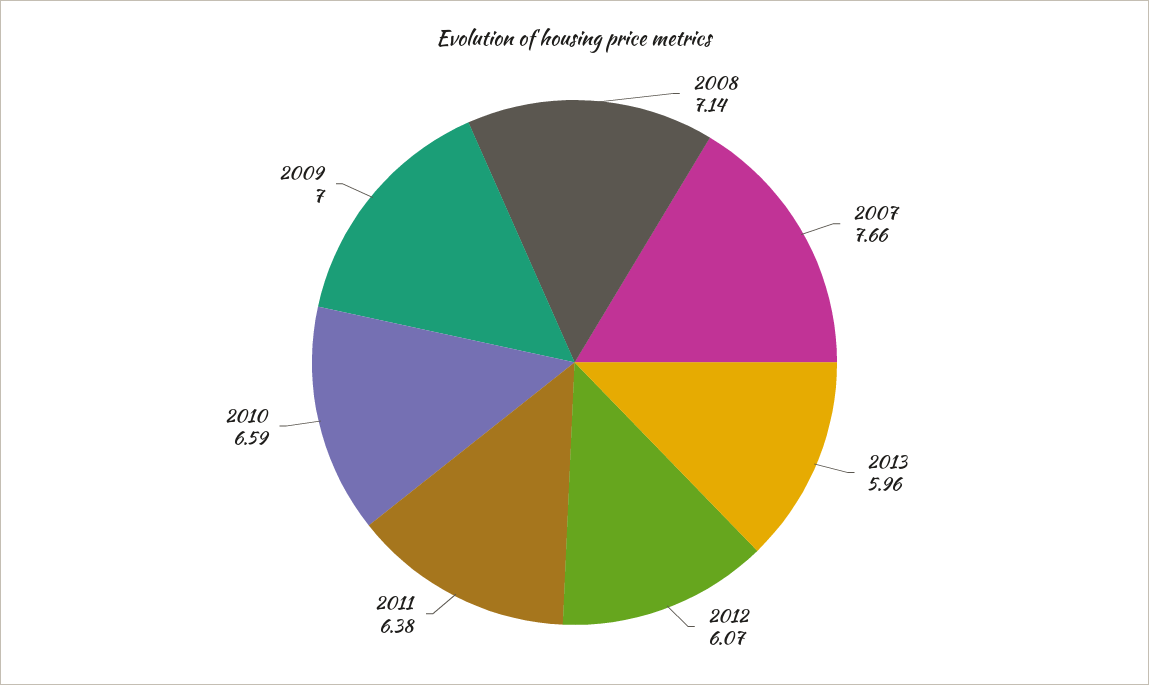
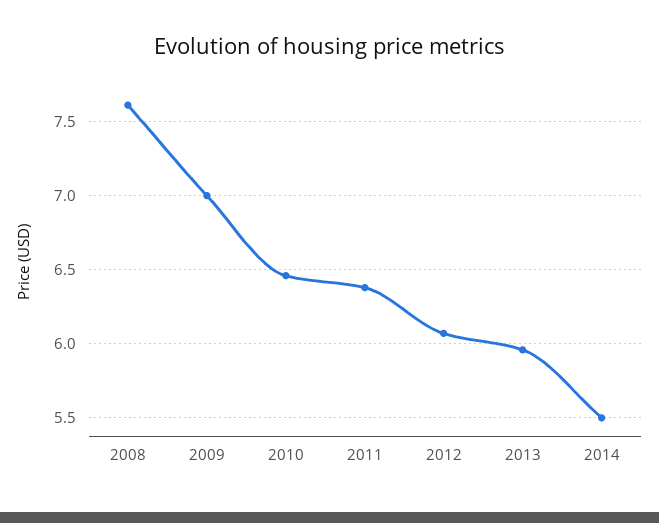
2008: 7.14 -> 7.6
2007: 7.66 -> none
2010: 6.59 -> 6.45
2014: none -> 5.5

